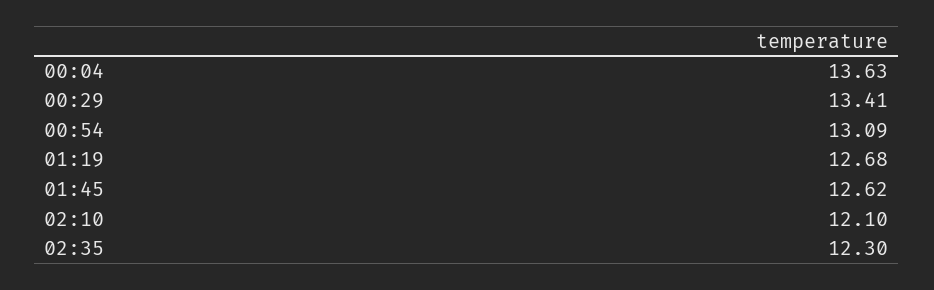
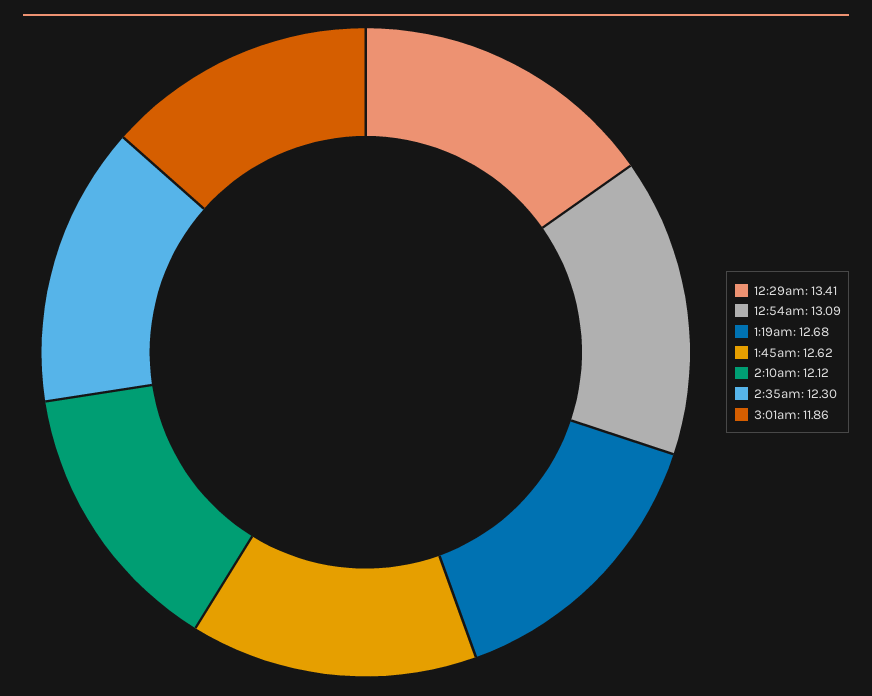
00:04: 13.63 -> none
02:10: 12.1 -> 12.12
3:01am: none -> 11.86

